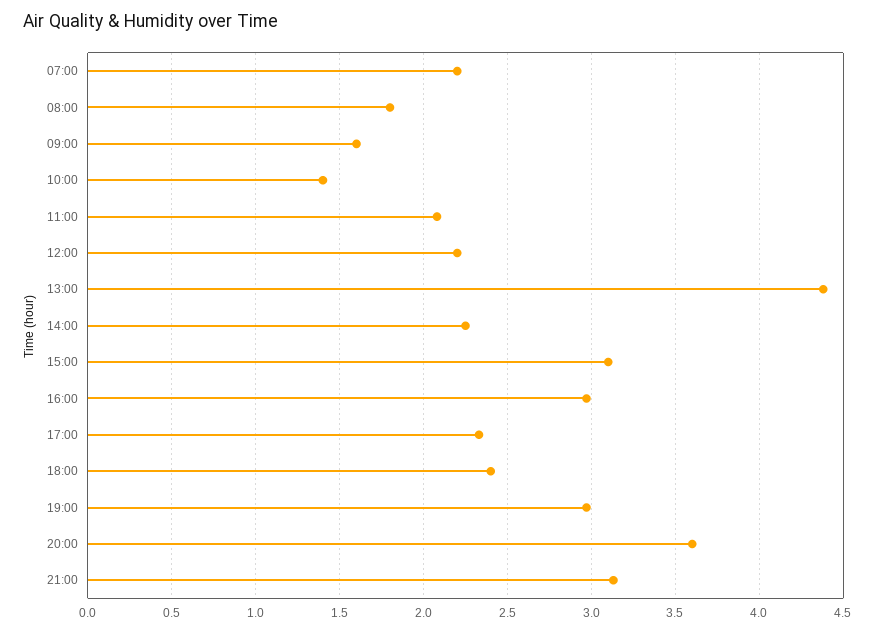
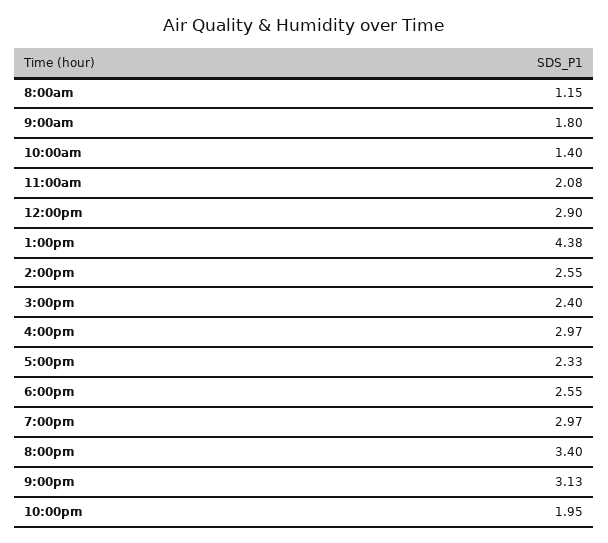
07:00: 2.2 -> none
08:00: 1.8 -> 1.15
09:00: 1.6 -> 1.8
12:00: 2.2 -> 2.9
14:00: 2.25 -> 2.55
15:00: 3.1 -> 2.4
18:00: 2.4 -> 2.55
20:00: 3.6 -> 3.4
10:00pm: none -> 1.95

